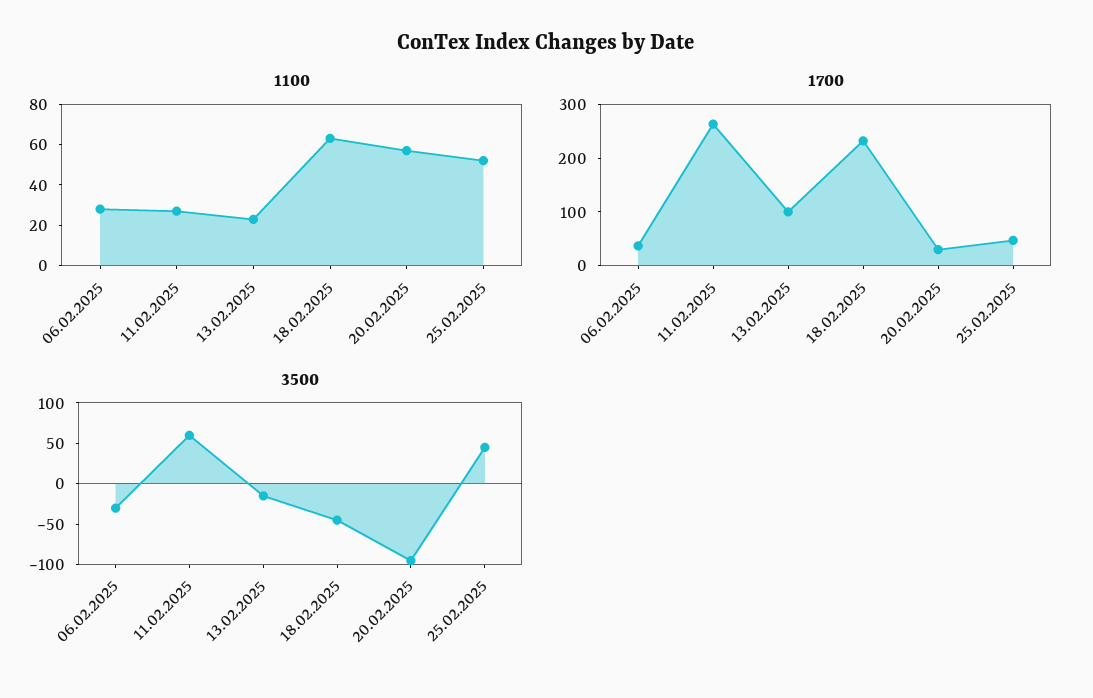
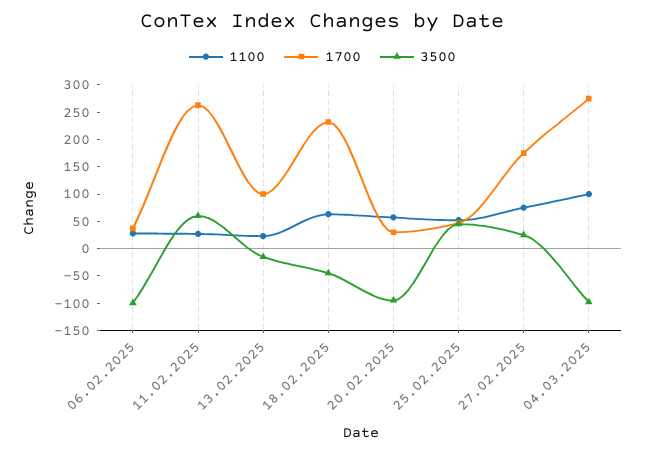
3500, 06.02.2025: -30 -> -100
1100, 27.02.2025: none -> 75
1700, 27.02.2025: none -> 175
3500, 27.02.2025: none -> 25
1100, 04.03.2025: none -> 100
1700, 04.03.2025: none -> 275
3500, 04.03.2025: none -> -100

